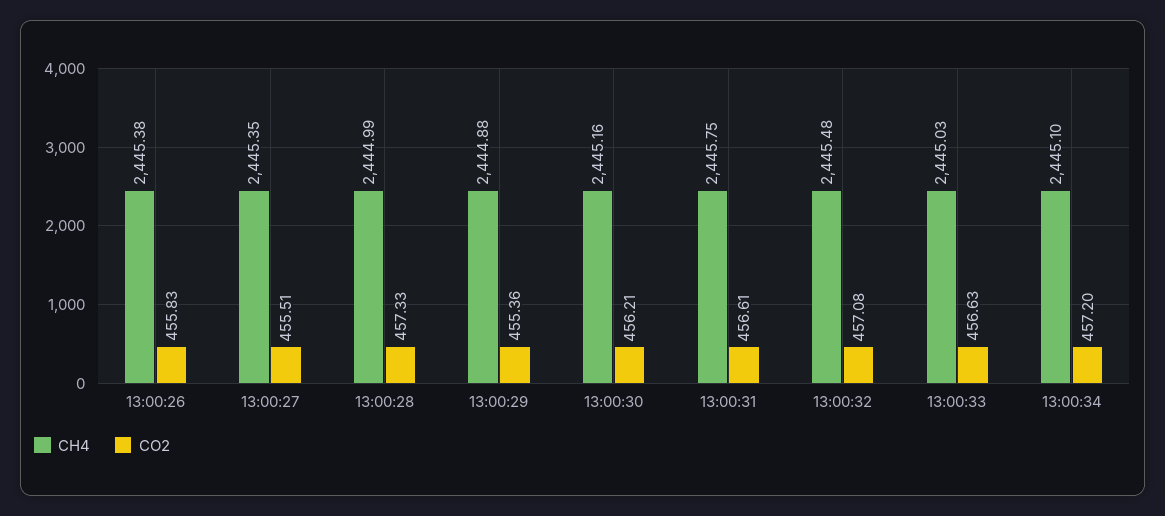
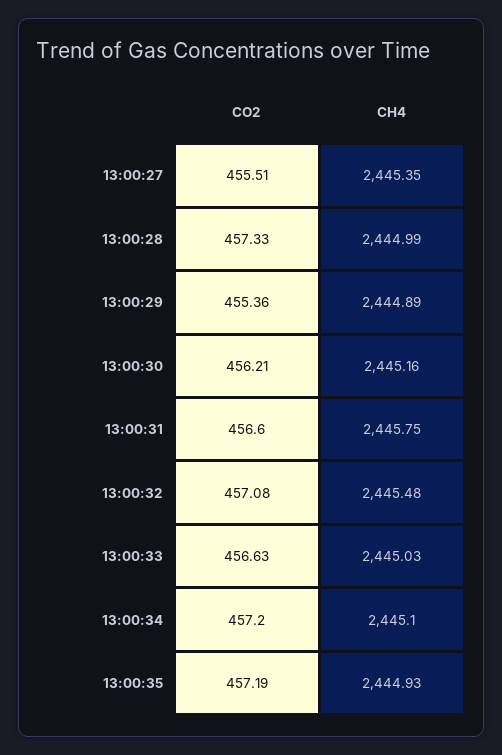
CH4, 13:00:26: 2445.38 -> none
CO2, 13:00:26: 455.83 -> none
CH4, 13:00:29: 2444.88 -> 2444.89
CO2, 13:00:31: 456.61 -> 456.6
CO2, 13:00:35: none -> 457.19
CH4, 13:00:35: none -> 2444.93

